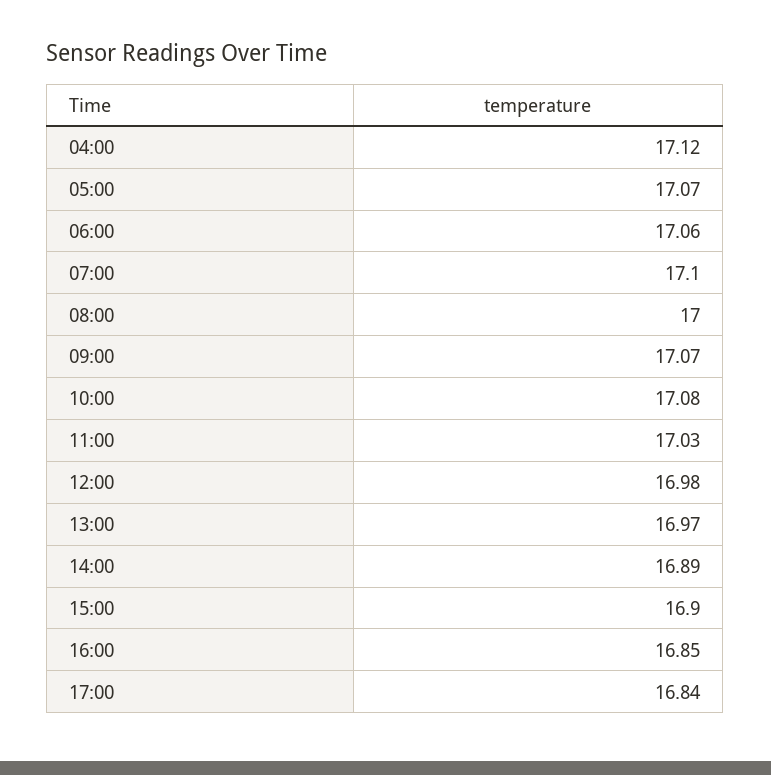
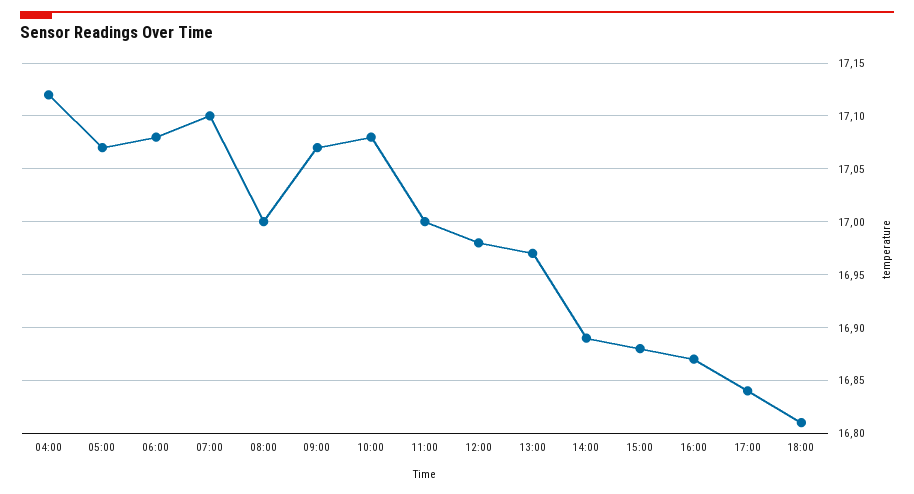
06:00: 17.06 -> 17.08
11:00: 17.03 -> 17
15:00: 16.9 -> 16.88
16:00: 16.85 -> 16.87
18:00: none -> 16.81

